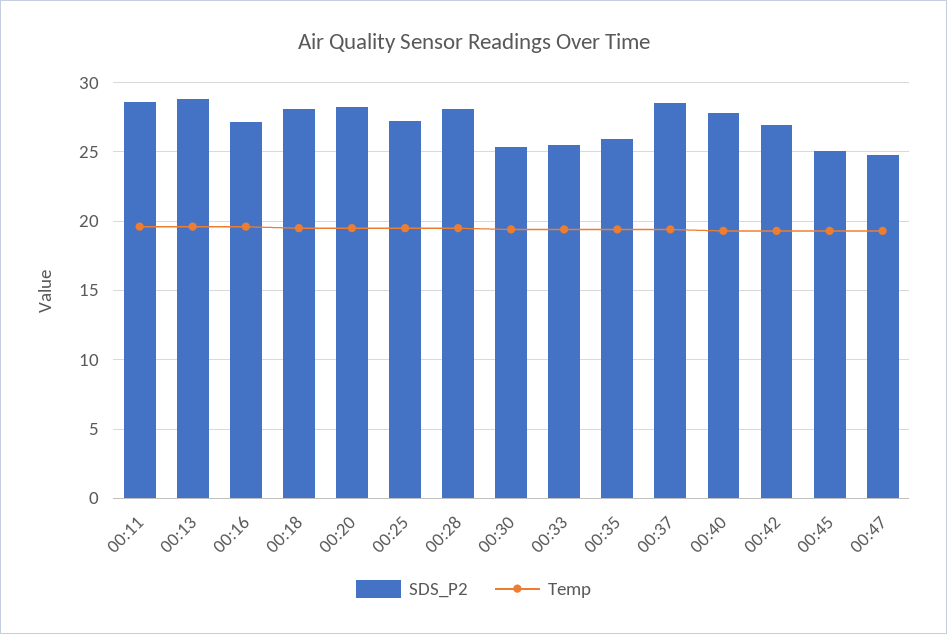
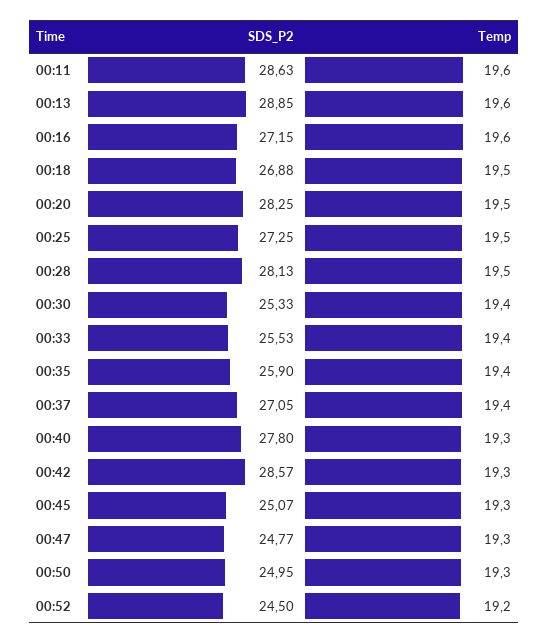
SDS_P2, 00:18: 28 -> 26.88
SDS_P2, 00:37: 28.5 -> 27.05
SDS_P2, 00:42: 27 -> 28.57
SDS_P2, 00:50: none -> 24.95
Temp, 00:50: none -> 19.3
SDS_P2, 00:52: none -> 24.5
Temp, 00:52: none -> 19.2

